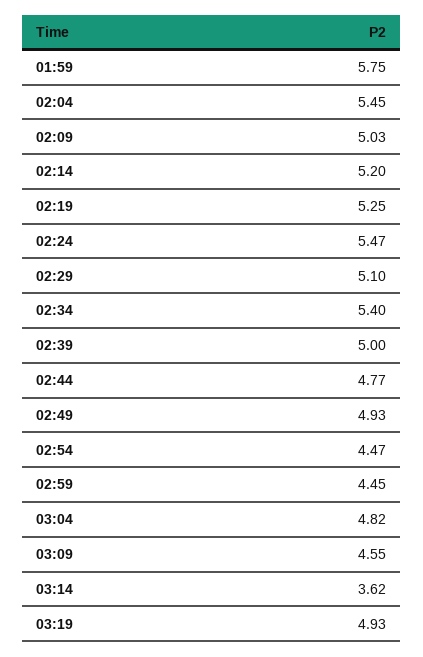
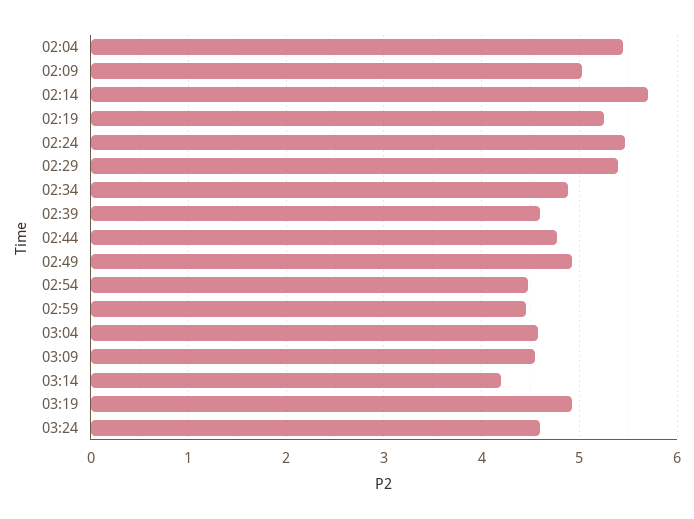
01:59: 5.75 -> none
02:14: 5.2 -> 5.7
02:29: 5.1 -> 5.4
02:34: 5.4 -> 4.9
02:39: 5 -> 4.6
03:04: 4.82 -> 4.6
03:14: 3.62 -> 4.2
03:24: none -> 4.6

